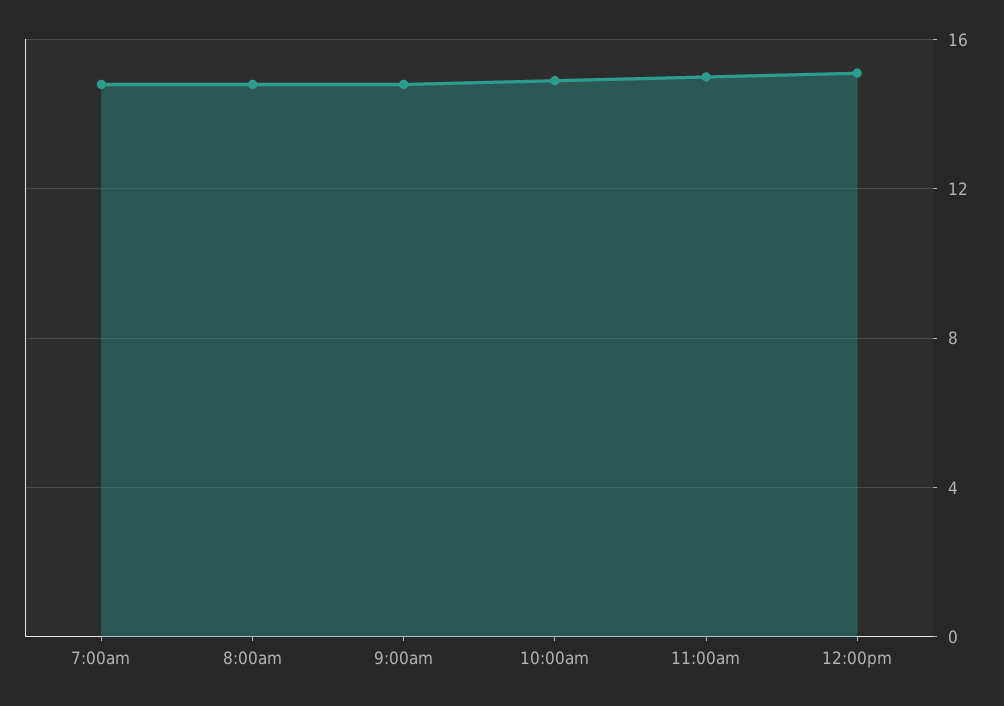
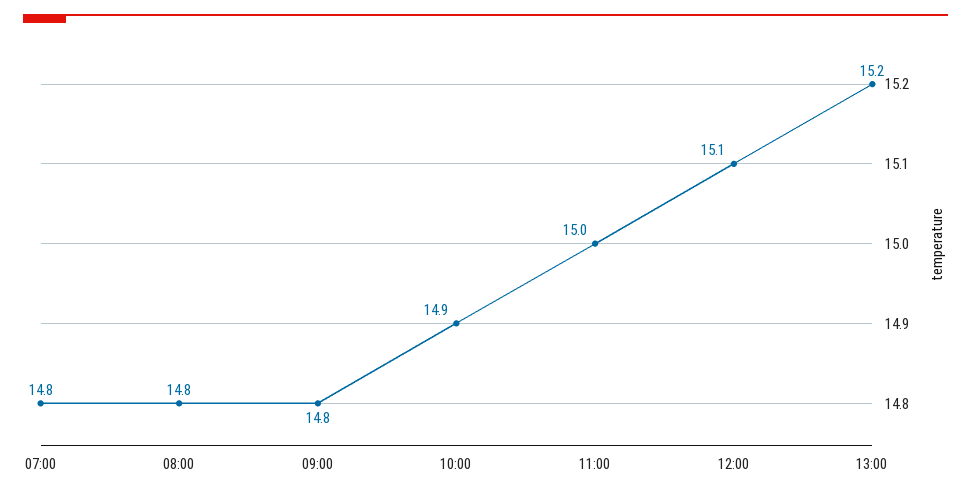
13:00: none -> 15.2

